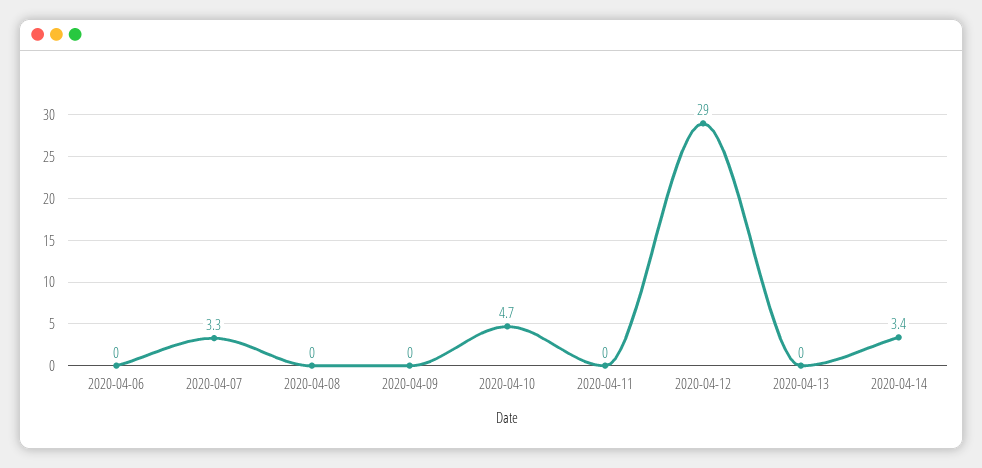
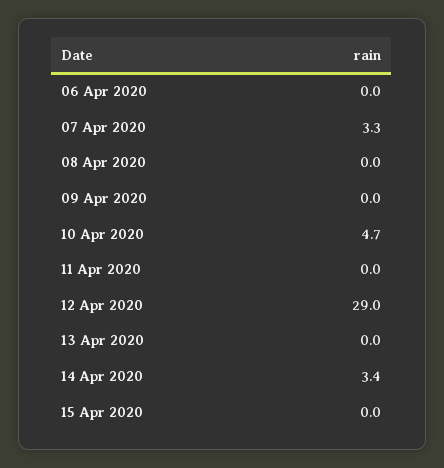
15 Apr 2020: none -> 0

